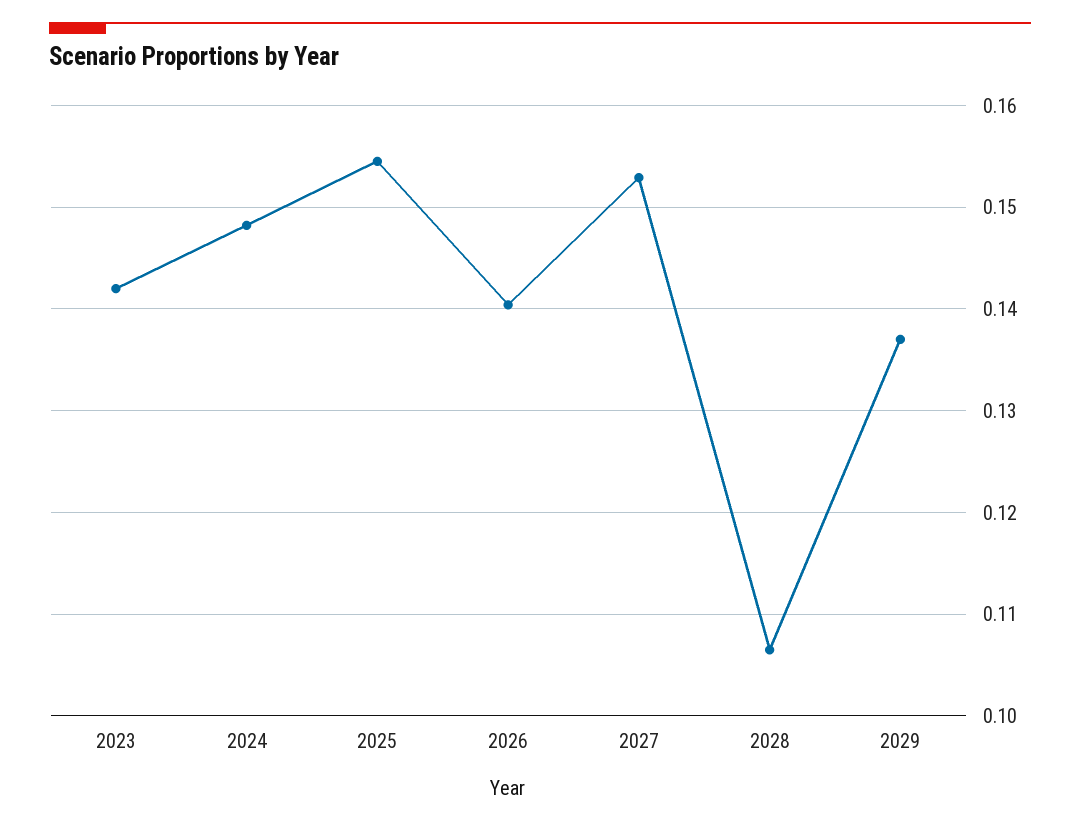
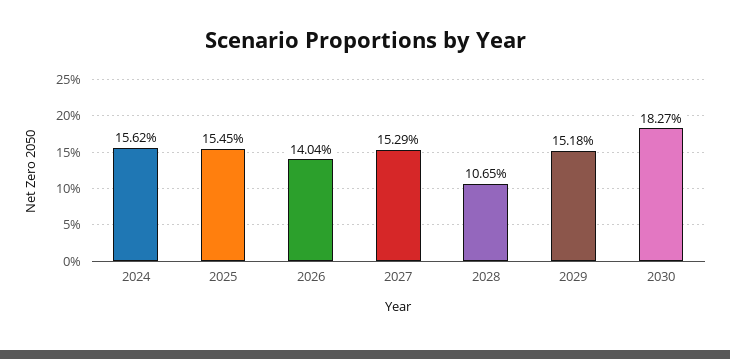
2023: 0.142 -> none
2024: 0.148 -> 0.1562
2029: 0.137 -> 0.1518
2030: none -> 0.1827

